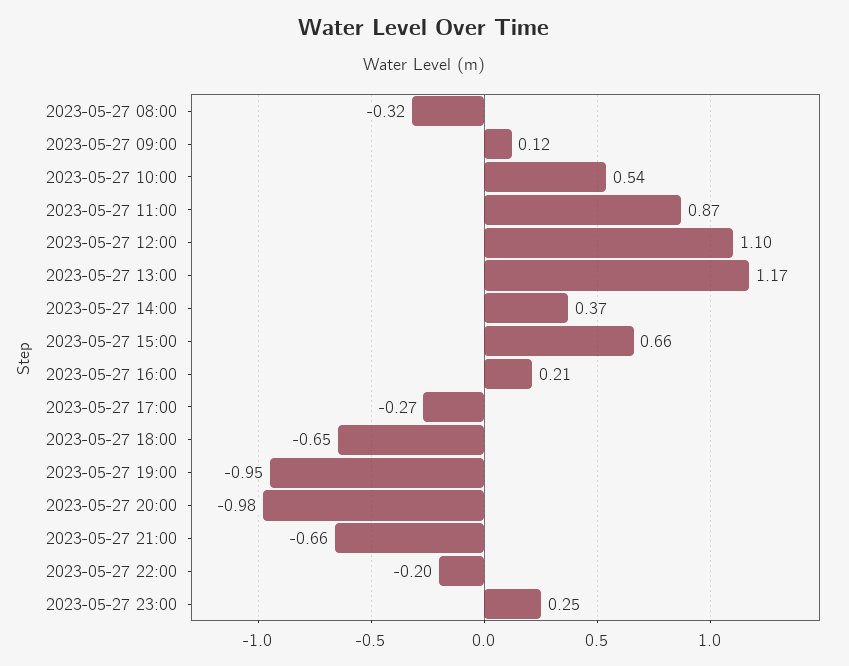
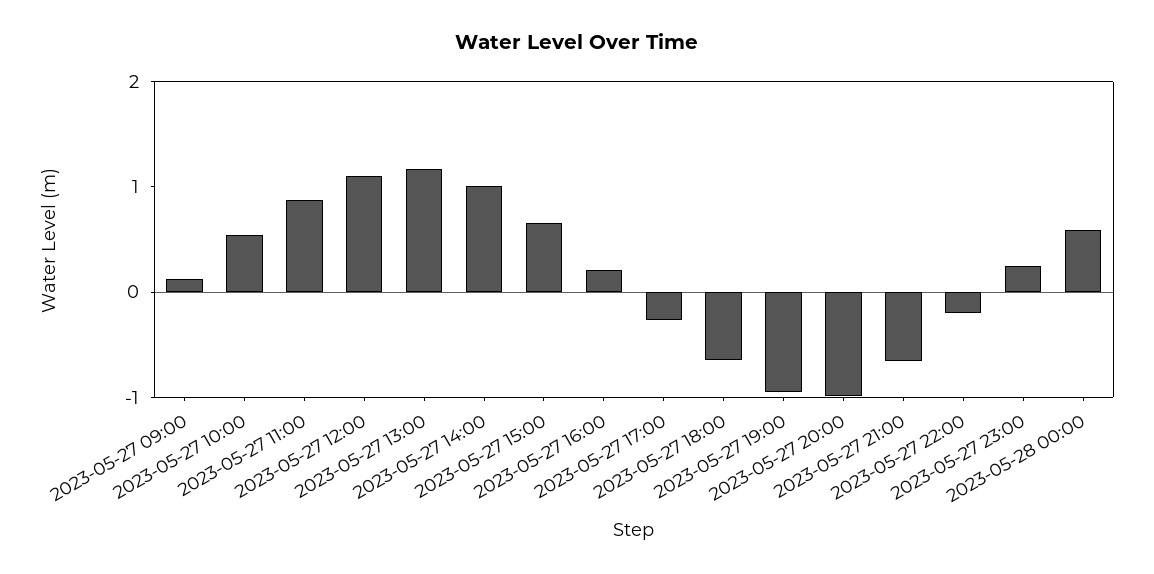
2023-05-27 08:00: -0.32 -> none
2023-05-27 14:00: 0.37 -> 1
2023-05-28 00:00: none -> 0.6

